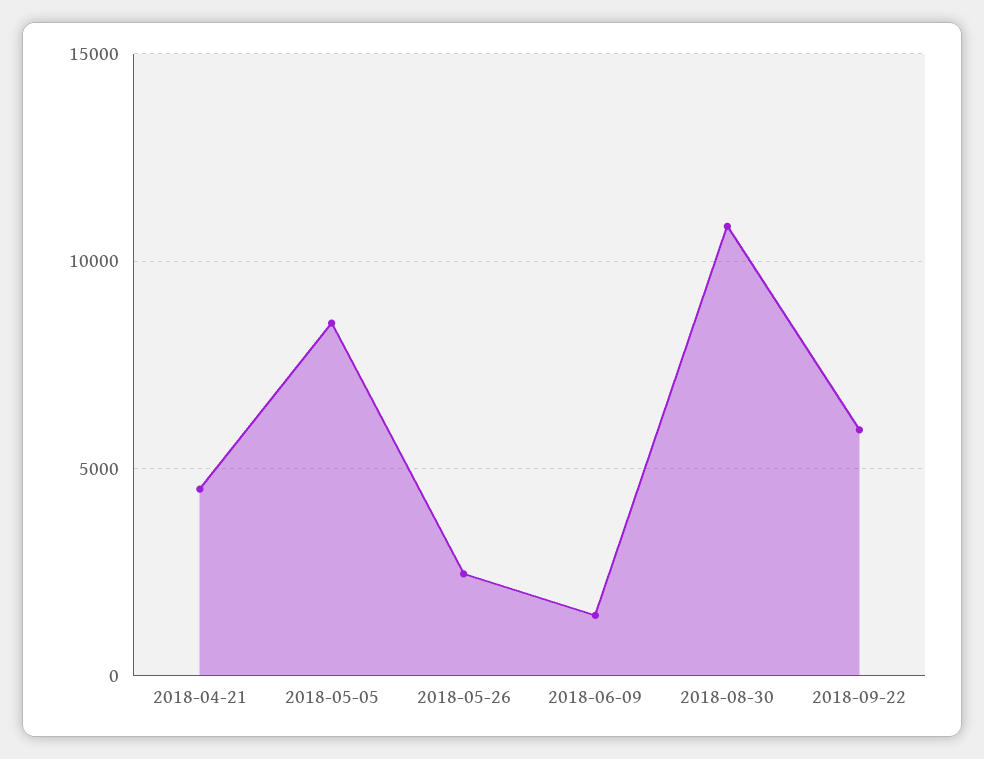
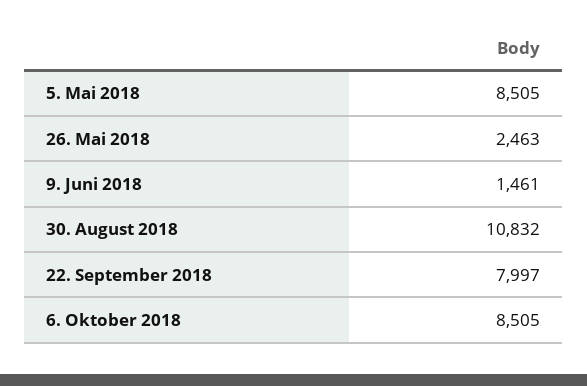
2018-04-21: 4500 -> none
2018-09-22: 6000 -> 7997
6. Oktober 2018: none -> 8505

